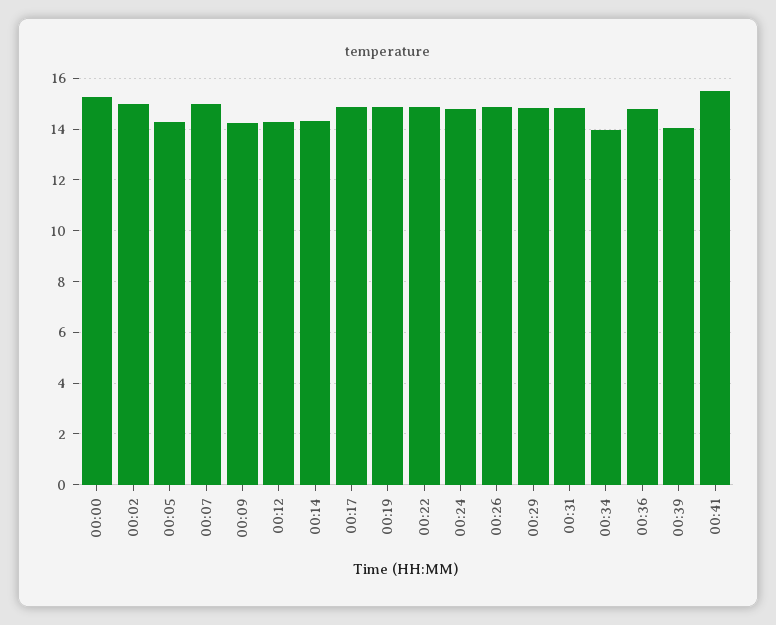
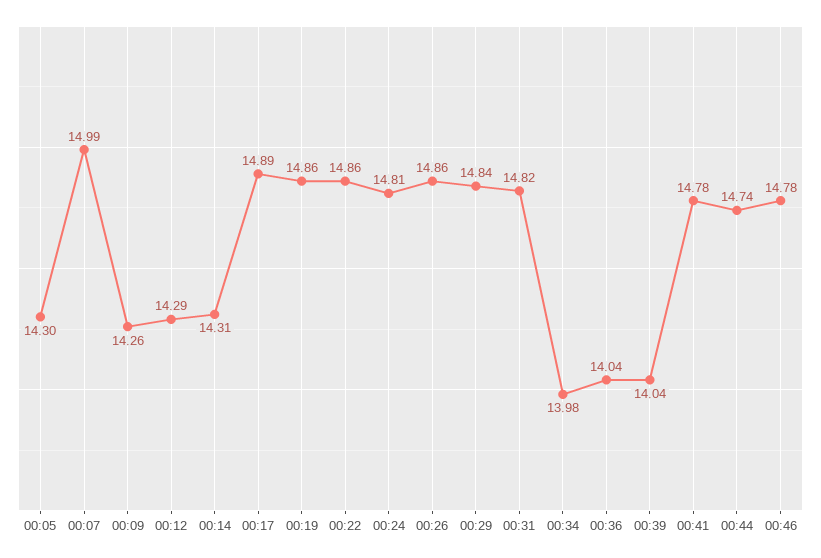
00:00: 15.25 -> none
00:02: 15 -> none
00:36: 14.75 -> 14.04
00:41: 15.5 -> 14.78
00:44: none -> 14.74
00:46: none -> 14.78

